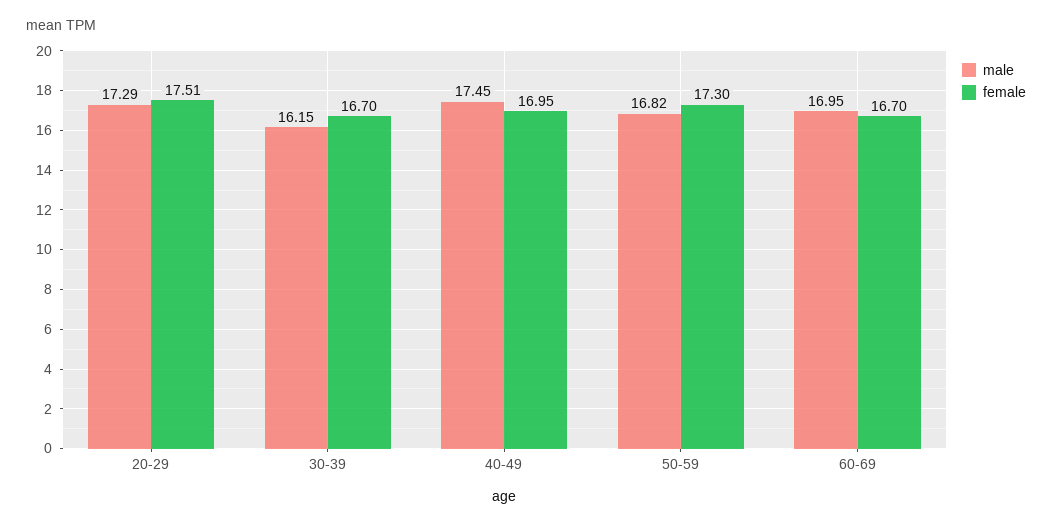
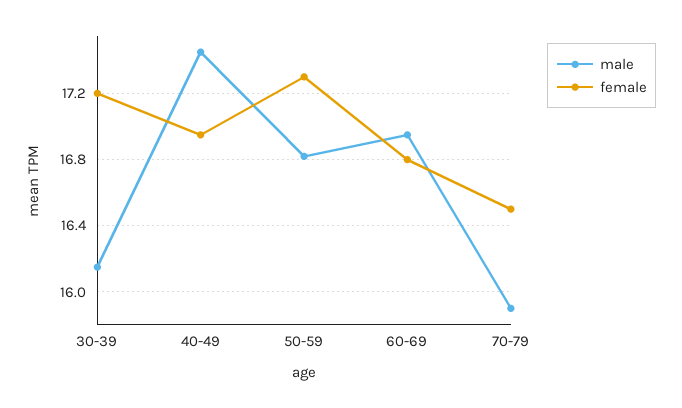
male, 20-29: 17.29 -> none
female, 20-29: 17.51 -> none
female, 30-39: 16.7 -> 17.2
female, 60-69: 16.7 -> 16.8
male, 70-79: none -> 15.9
female, 70-79: none -> 16.5

